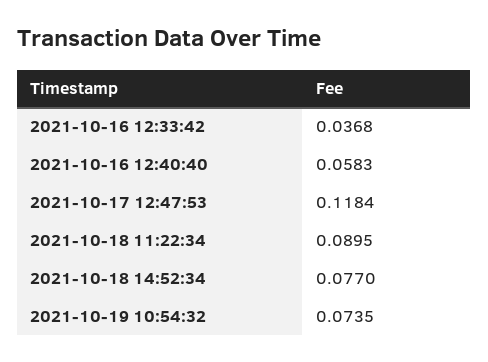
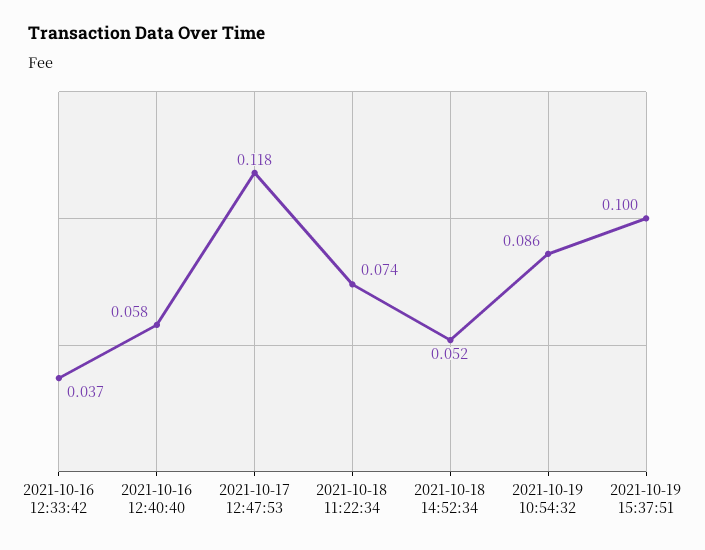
2021-10-18 11:22:34: 0.0895 -> 0.074
2021-10-18 14:52:34: 0.077 -> 0.052
2021-10-19 10:54:32: 0.0735 -> 0.086
2021-10-19 15:37:51: none -> 0.1

